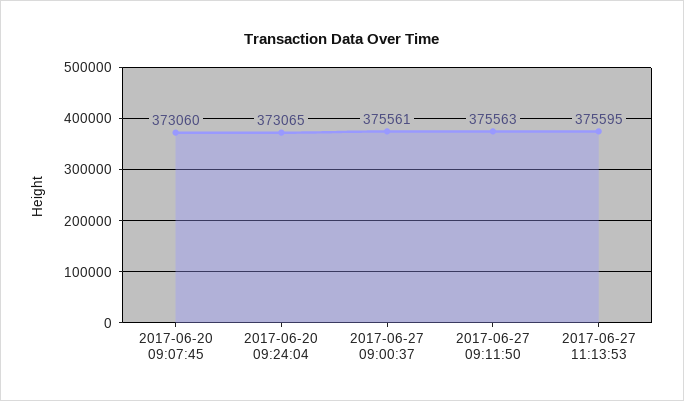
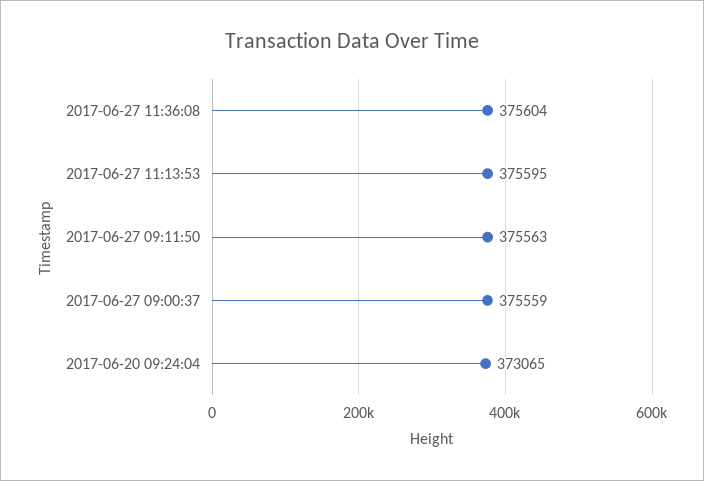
2017-06-20 09:07:45: 373060 -> none
2017-06-27 09:00:37: 375561 -> 375559
2017-06-27 11:36:08: none -> 375604

